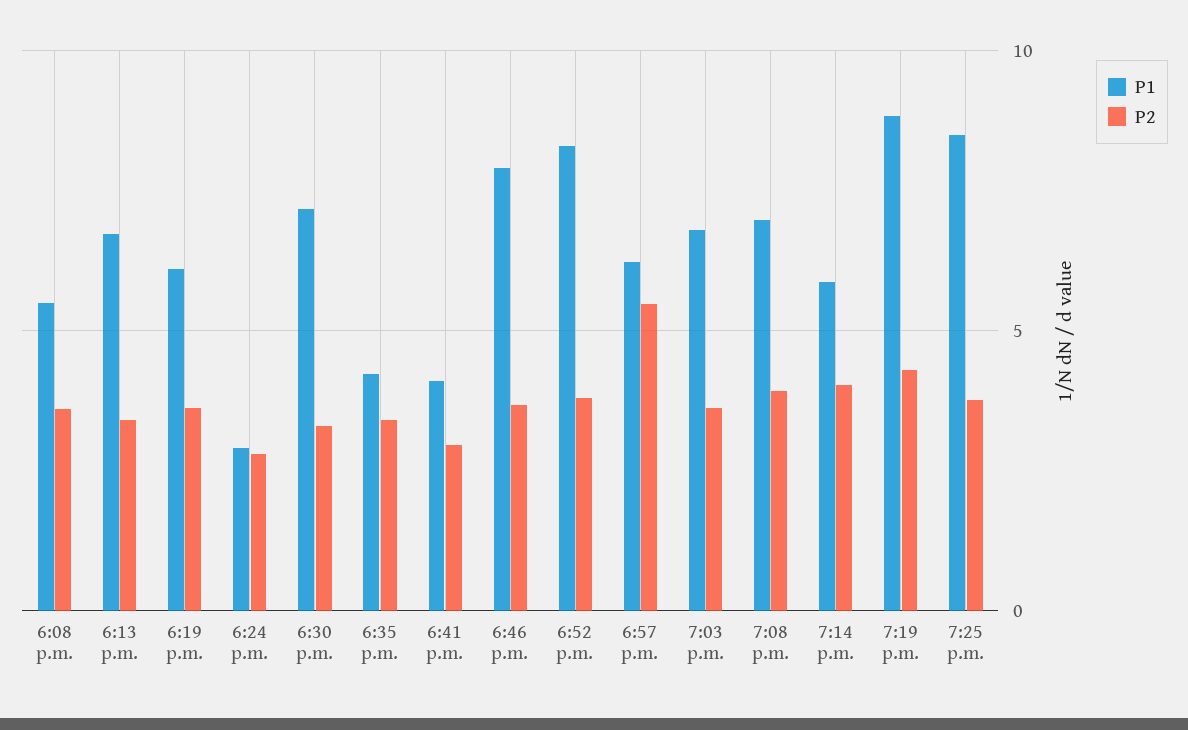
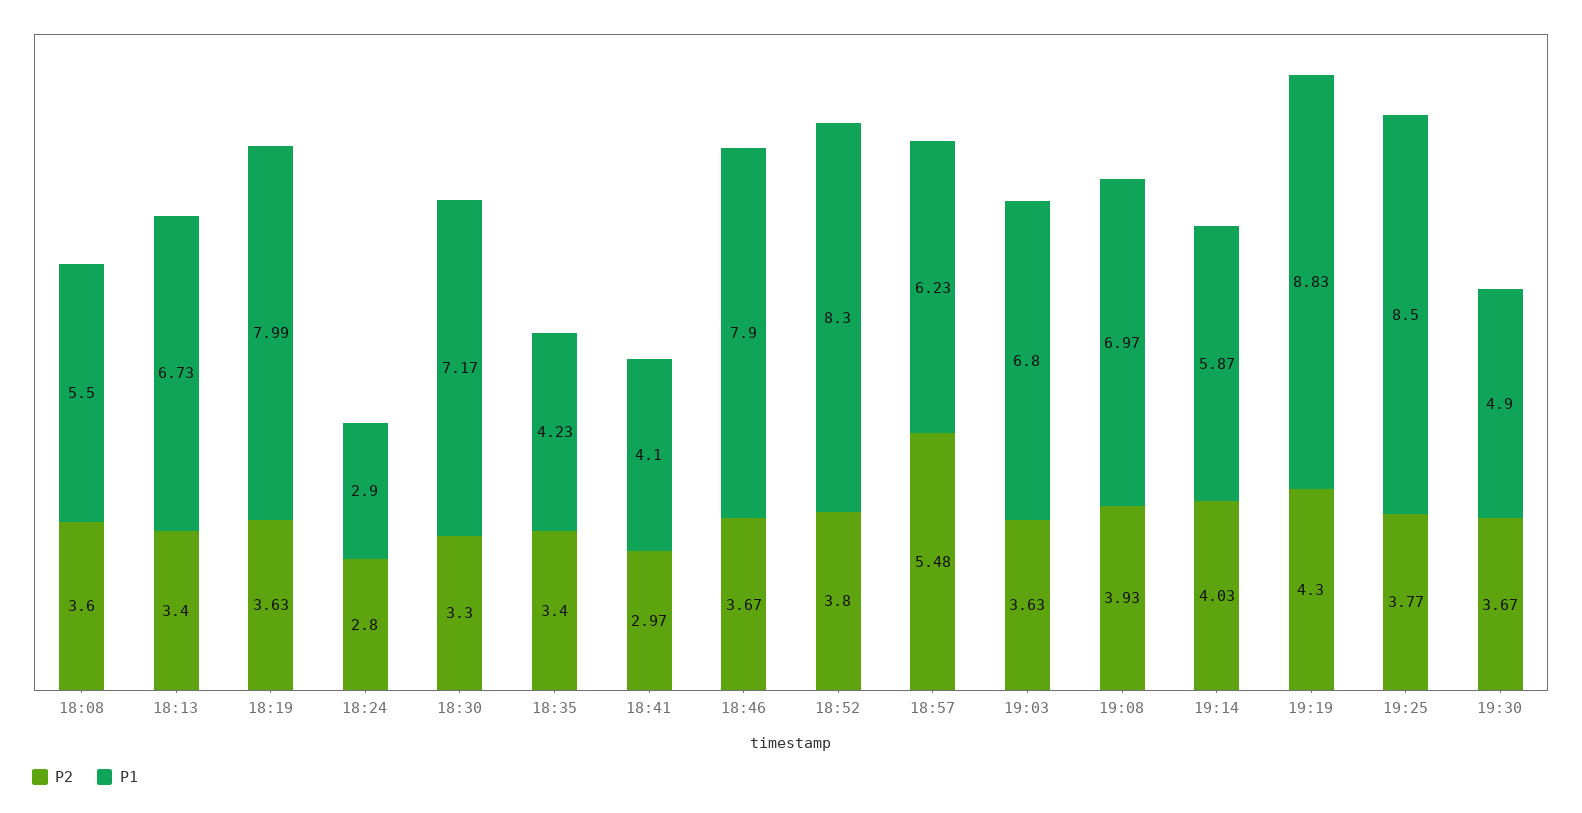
P1, 6:19 p.m.: 6 -> 7.99
P2, 19:30: none -> 3.67
P1, 19:30: none -> 4.9

